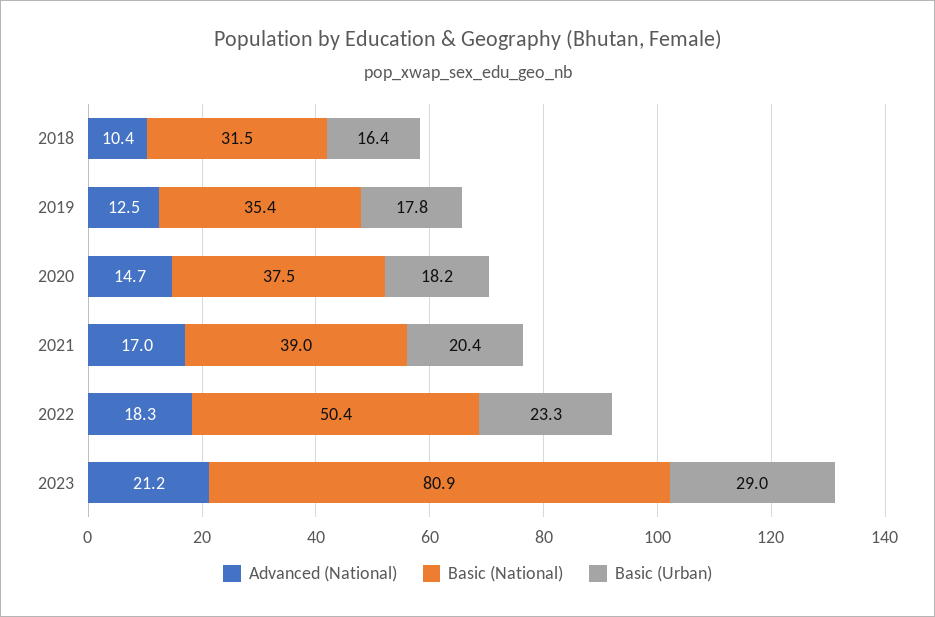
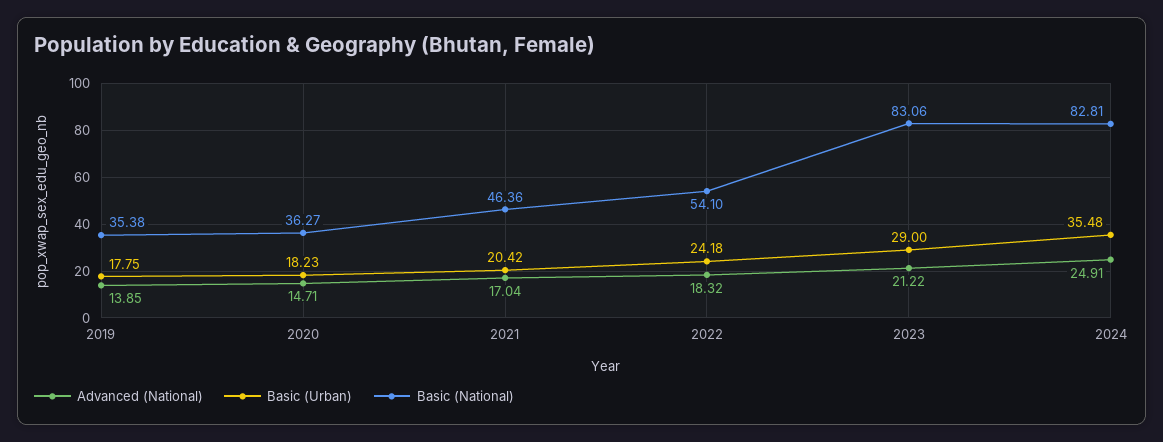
Advanced (National), 2018: 10.4 -> none
Basic (National), 2018: 31.5 -> none
Basic (Urban), 2018: 16.4 -> none
Advanced (National), 2019: 12.5 -> 13.85
Basic (National), 2020: 37.5 -> 36.27
Basic (National), 2021: 39 -> 46.36
Basic (National), 2022: 50.4 -> 54.1
Basic (Urban), 2022: 23.3 -> 24.18
Basic (National), 2023: 80.9 -> 83.06
Advanced (National), 2024: none -> 24.91
Basic (Urban), 2024: none -> 35.48
Basic (National), 2024: none -> 82.81

